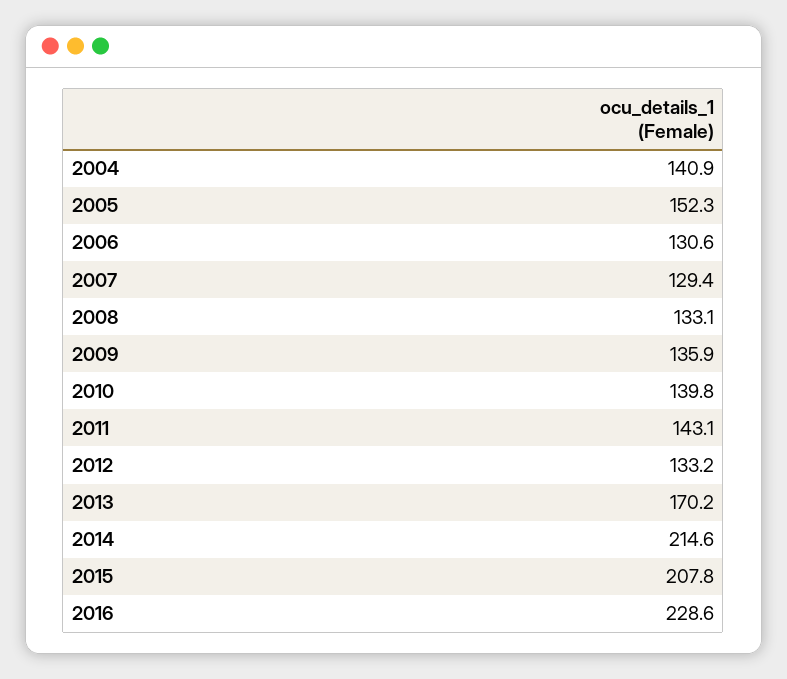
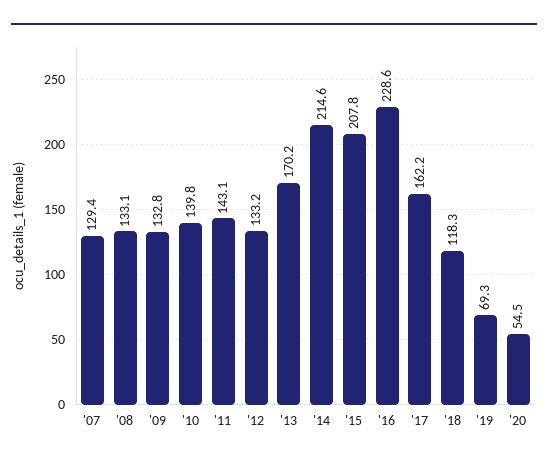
2004: 140.9 -> none
2005: 152.3 -> none
2006: 130.6 -> none
2009: 135.9 -> 132.8
'17: none -> 162.2
'18: none -> 118.3
'19: none -> 69.3
'20: none -> 54.5

